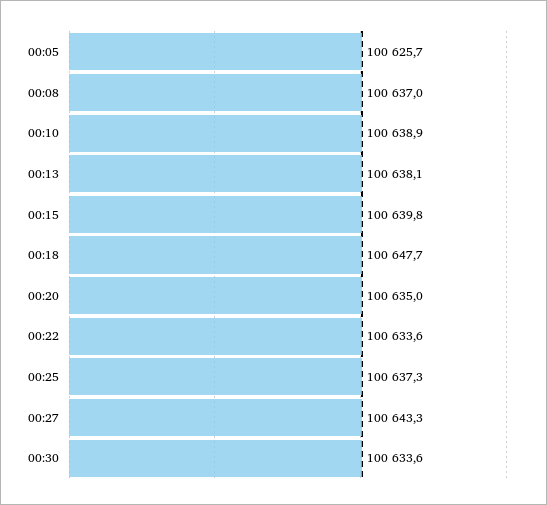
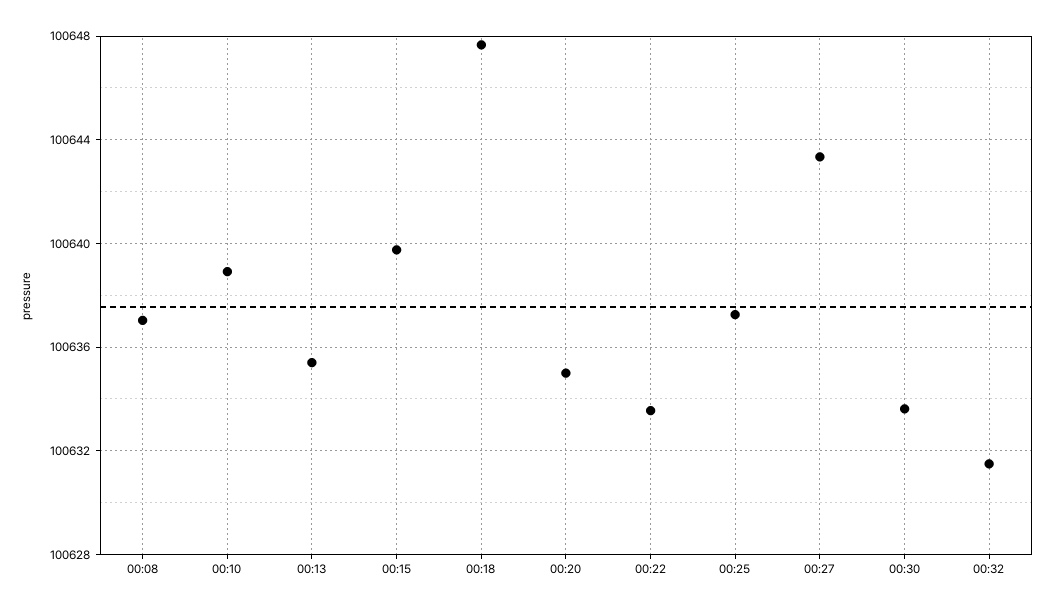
00:05: 100625.7 -> none
00:13: 100638.1 -> 100635.5
00:32: none -> 100631.5

